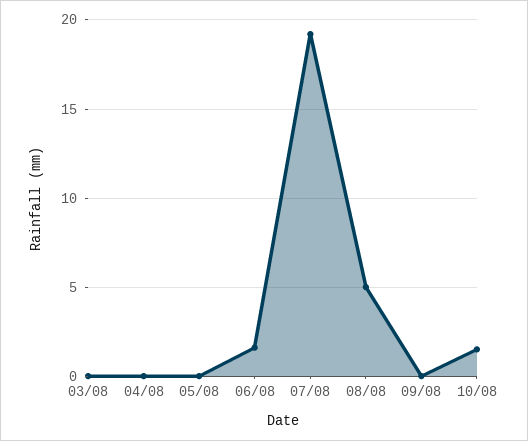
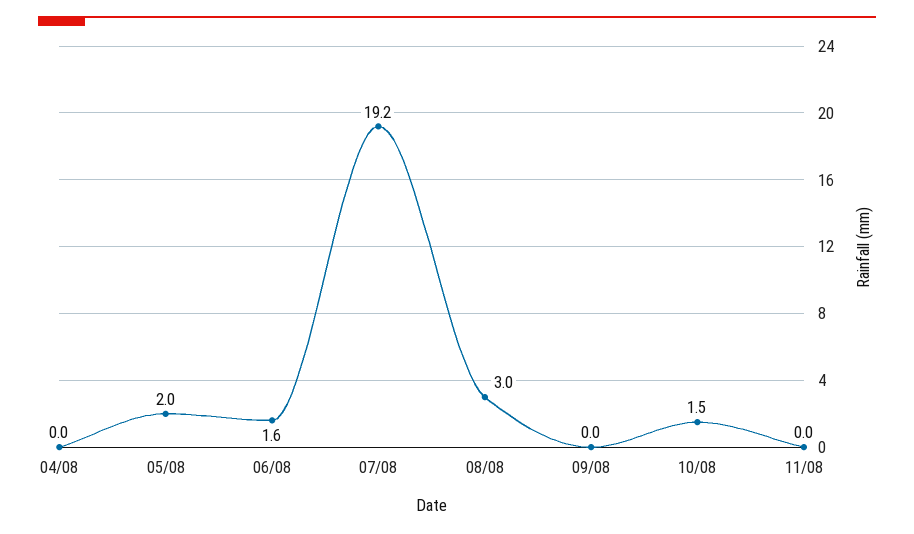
03/08: 0 -> none
05/08: 0 -> 2
08/08: 5 -> 3
11/08: none -> 0

